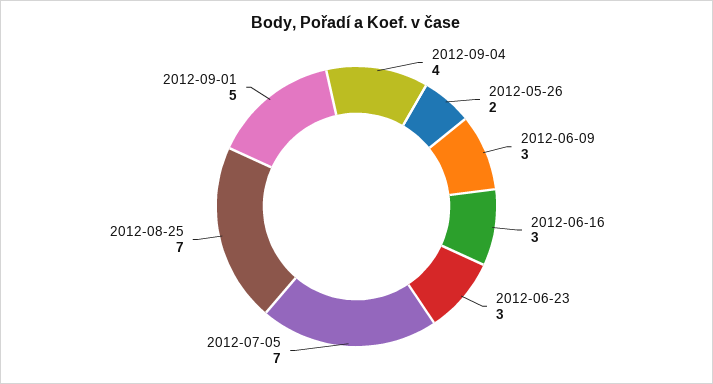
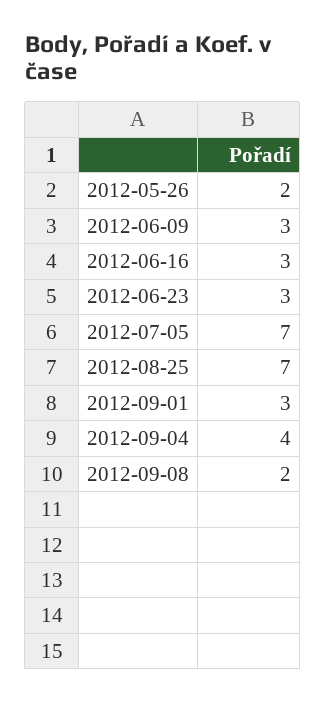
2012-09-01: 5 -> 3
2012-09-08: none -> 2

